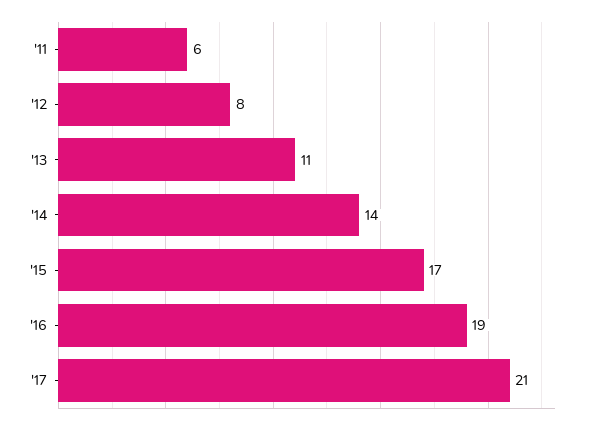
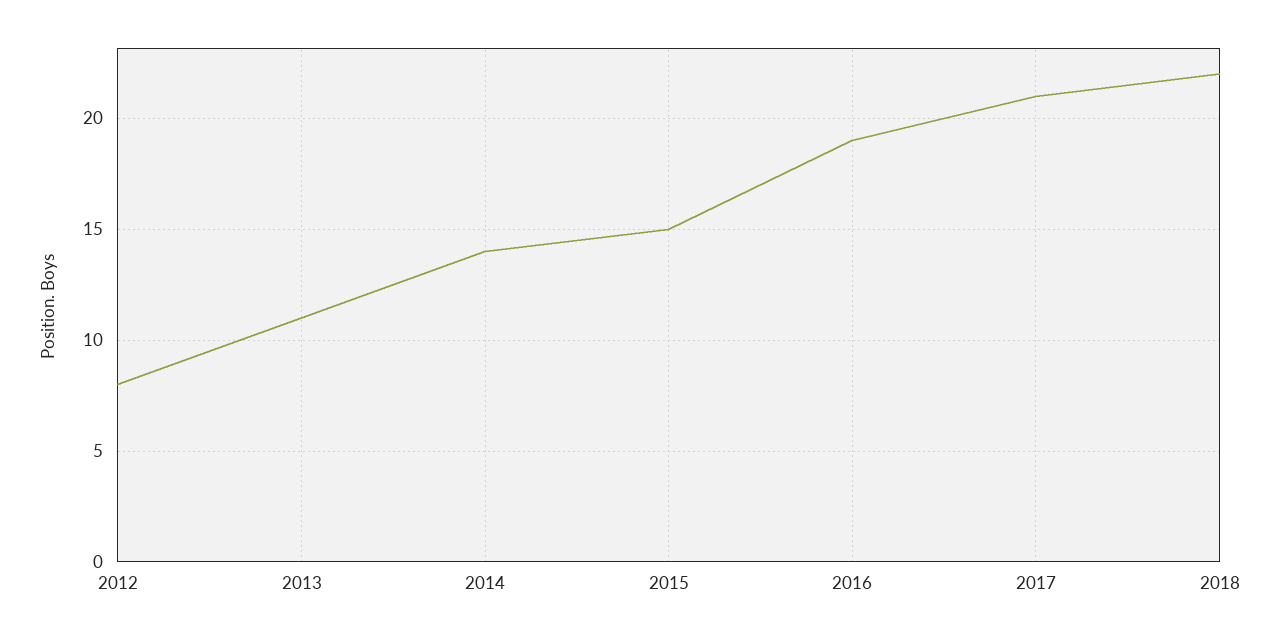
'11: 6 -> none
'15: 17 -> 15
2018: none -> 22

